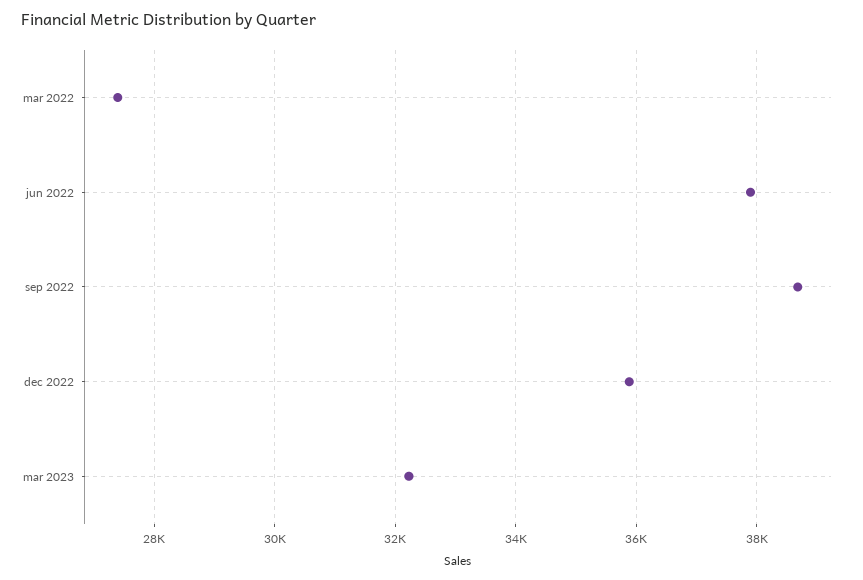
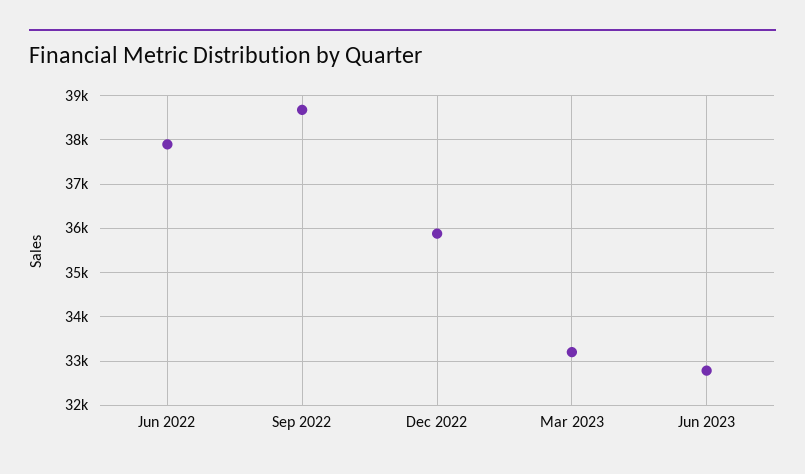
mar 2022: 27400 -> none
mar 2023: 32200 -> 33200
Jun 2023: none -> 32800

